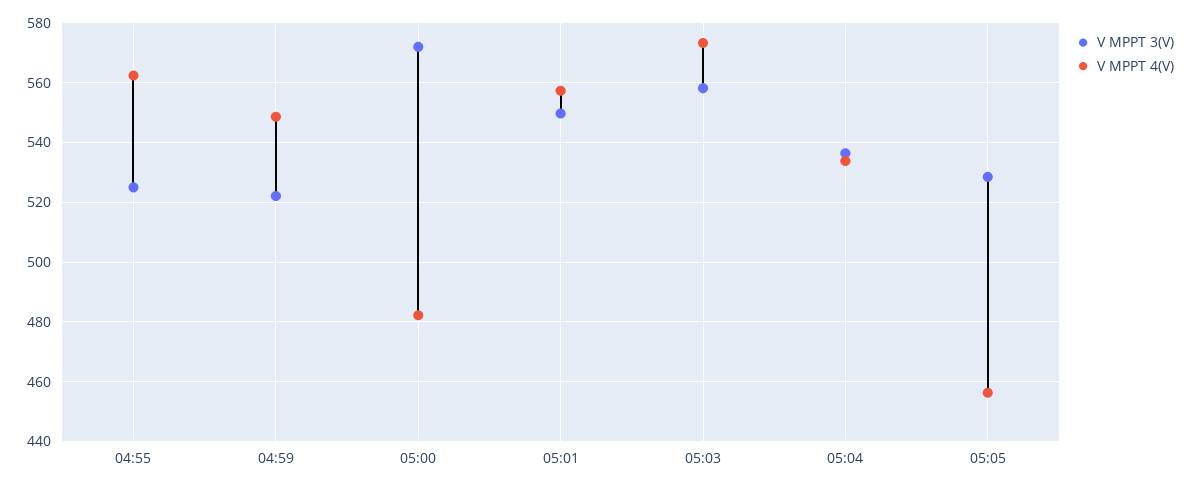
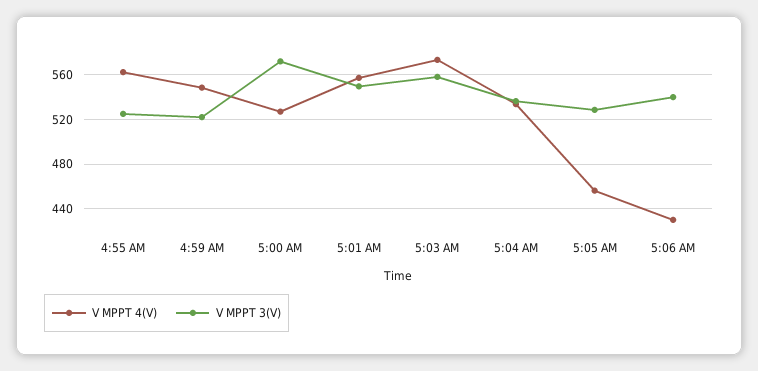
V MPPT 4(V), 05:00: 482.5 -> 530
V MPPT 4(V), 5:06 AM: none -> 430
V MPPT 3(V), 5:06 AM: none -> 540

